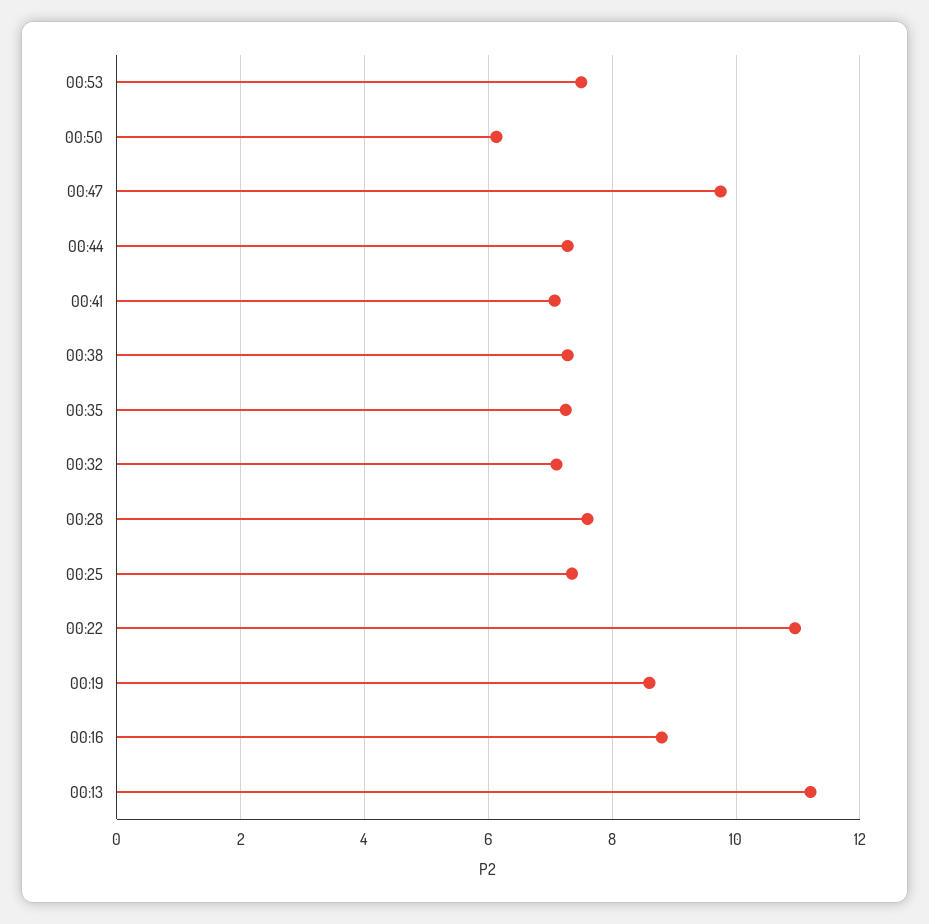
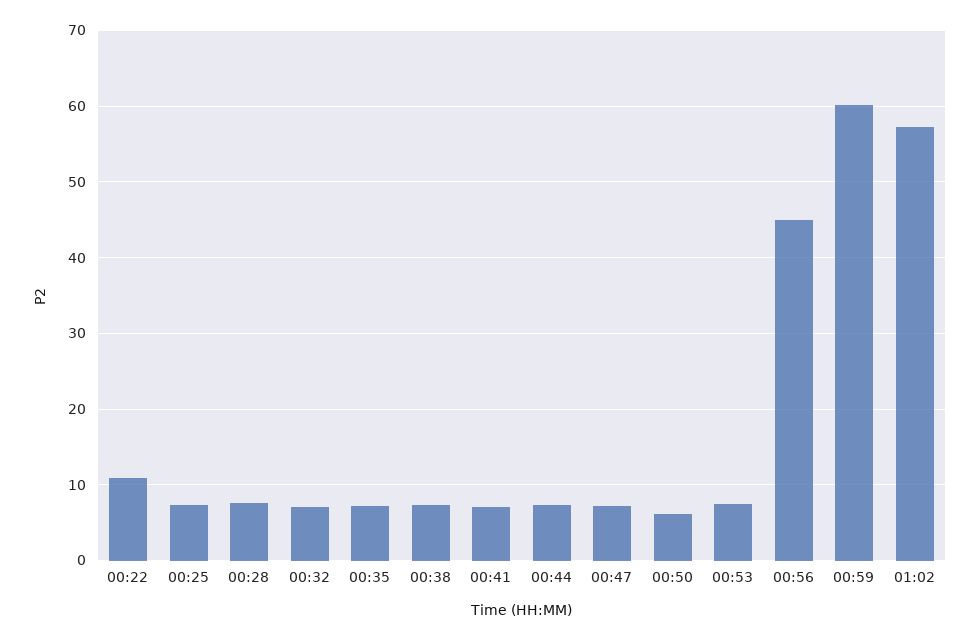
00:47: 9.8 -> 7
00:19: 8.6 -> none
00:16: 8.8 -> none
00:13: 11.2 -> none
00:56: none -> 45
00:59: none -> 60
01:02: none -> 57

